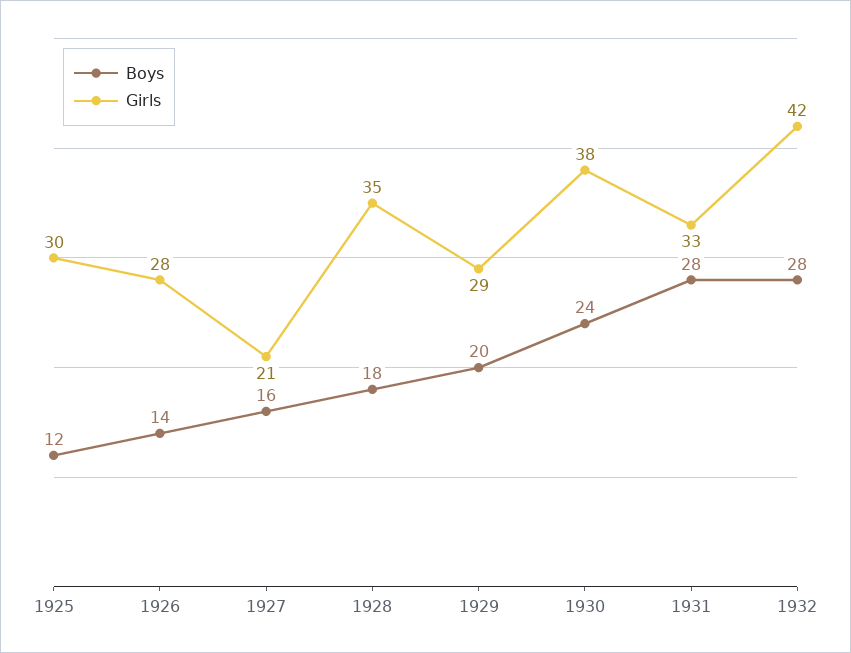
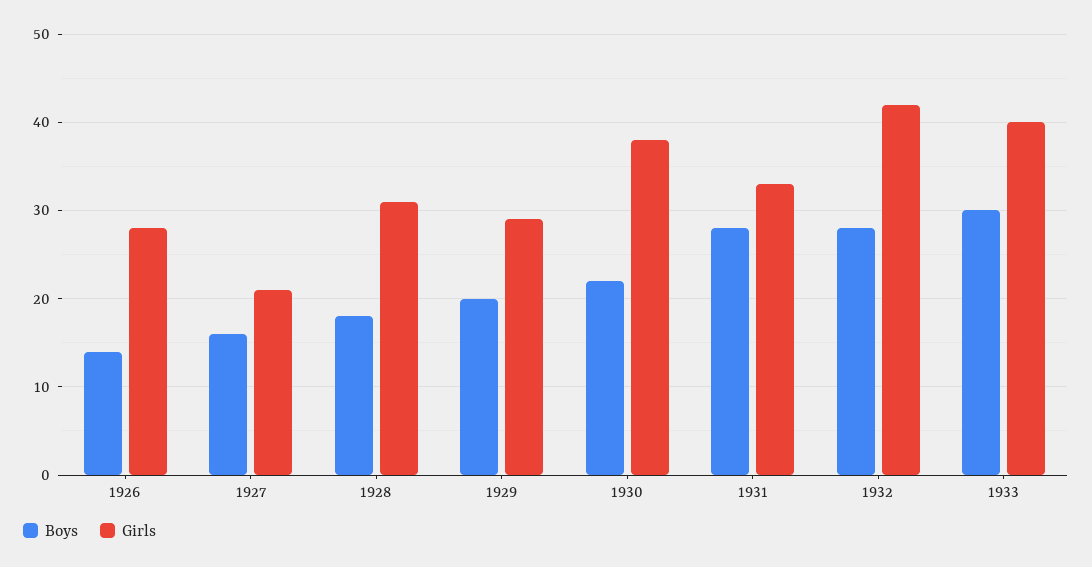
Boys, 1925: 12 -> none
Girls, 1925: 30 -> none
Girls, 1928: 35 -> 31
Boys, 1930: 24 -> 22
Boys, 1933: none -> 30
Girls, 1933: none -> 40

